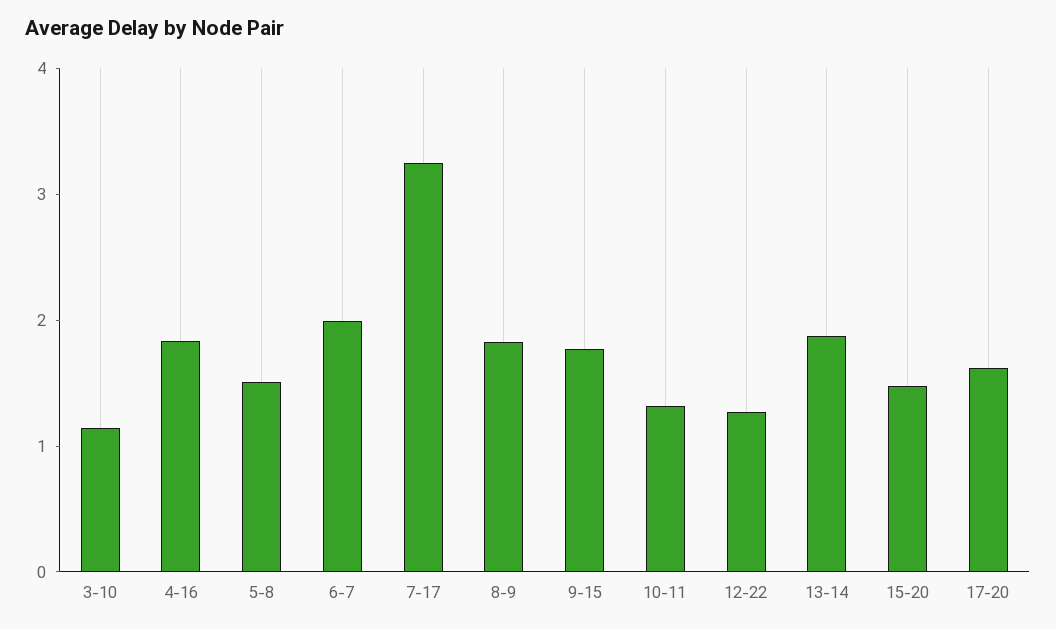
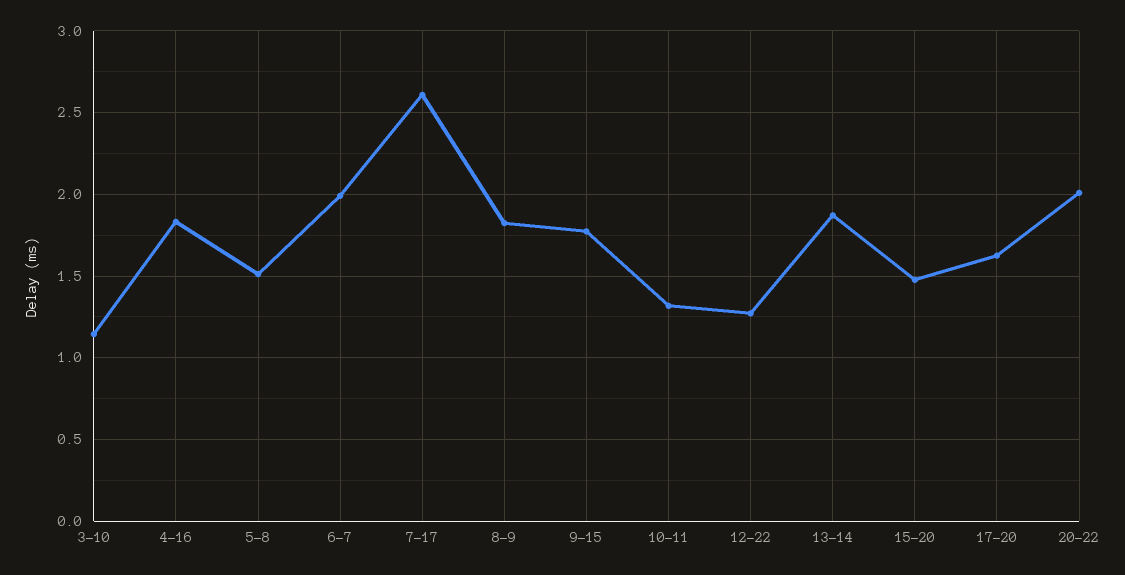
7-17: 3.2 -> 2.6
20-22: none -> 2

